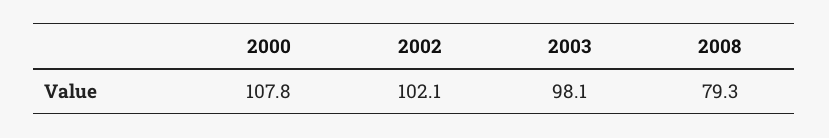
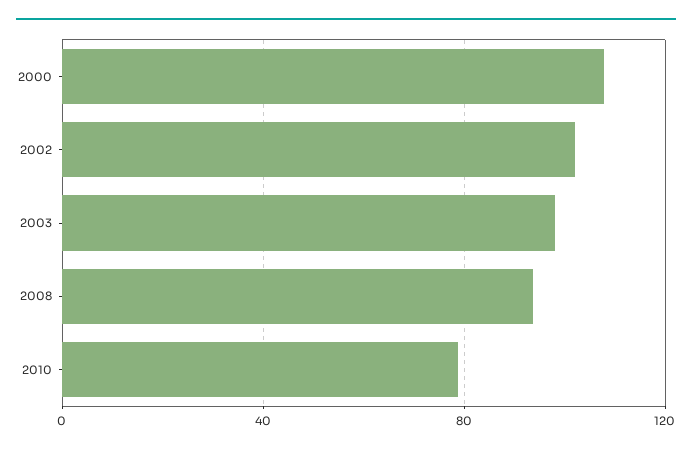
2008: 79.3 -> 95
2010: none -> 80

